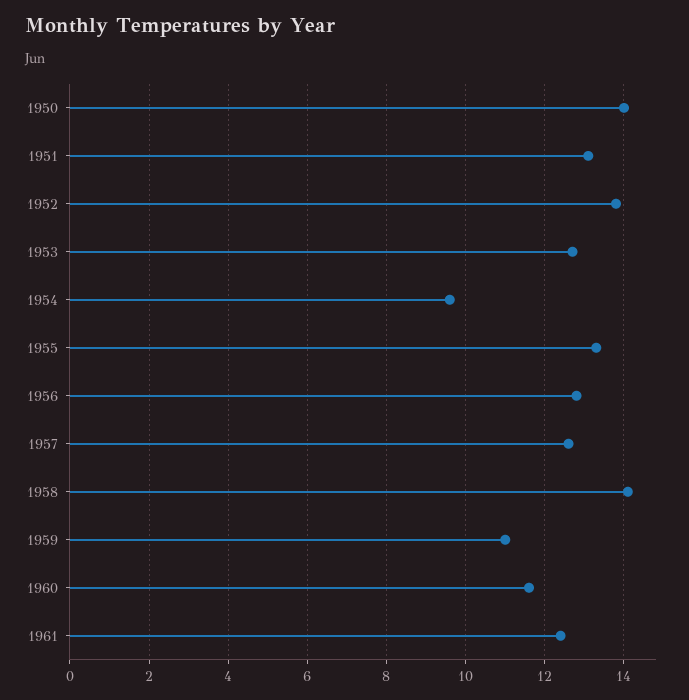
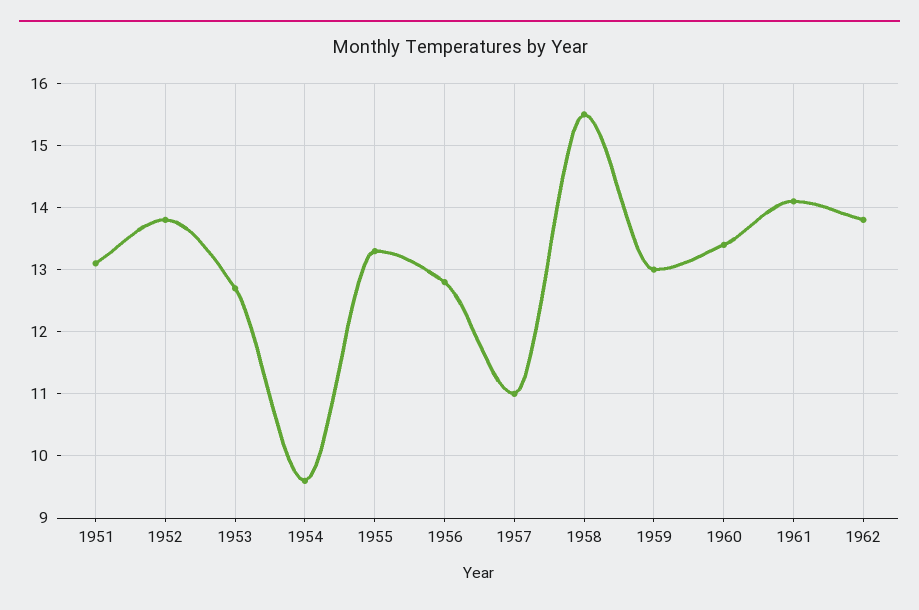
1950: 14 -> none
1957: 12.5 -> 11
1958: 14 -> 15.5
1959: 11 -> 13
1960: 11.5 -> 13.4
1961: 12.5 -> 14.1
1962: none -> 13.8

